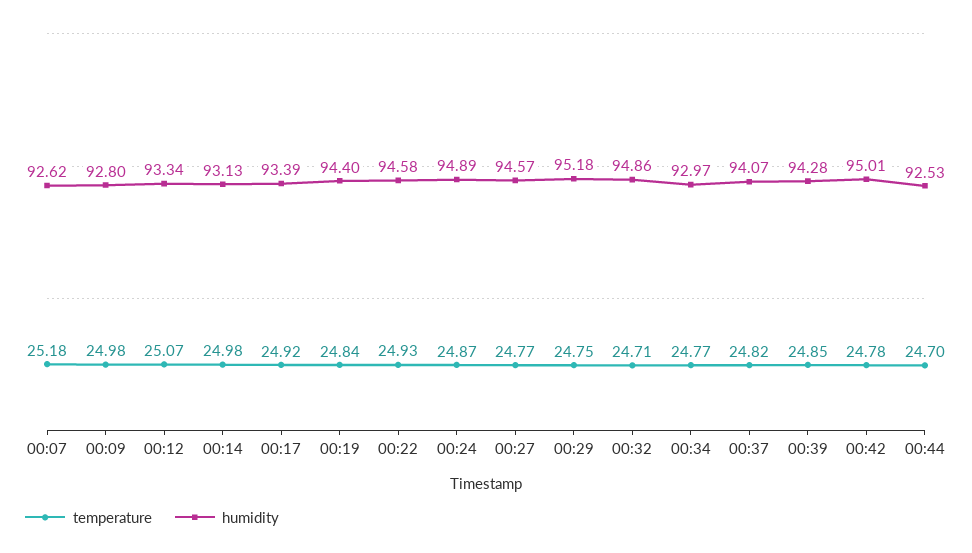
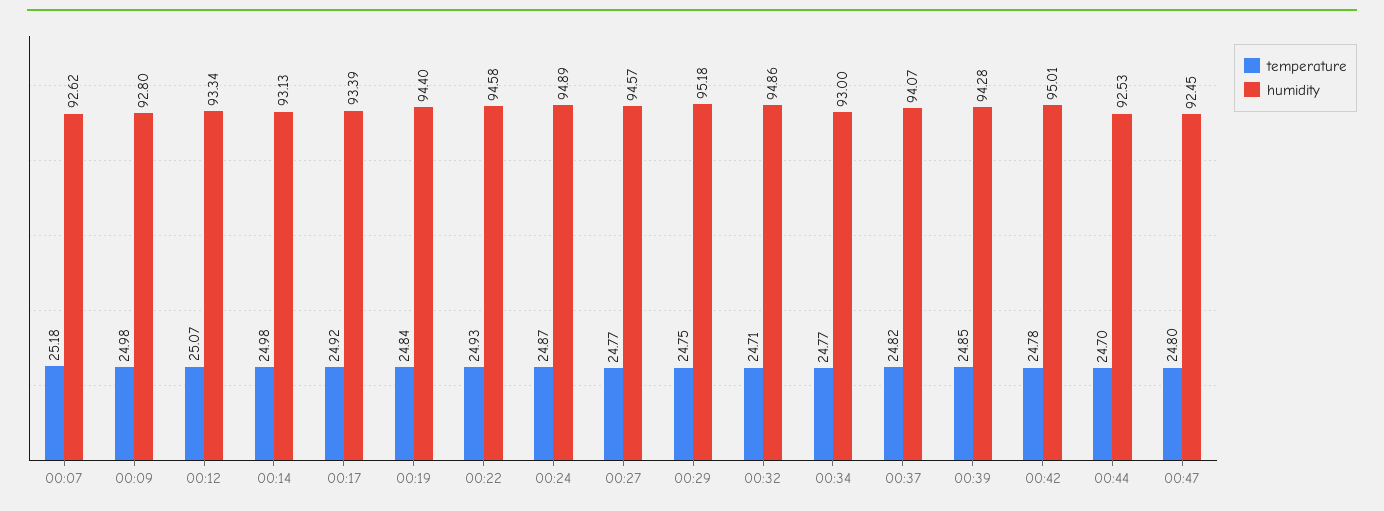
humidity, 00:34: 92.97 -> 93
temperature, 00:47: none -> 24.8
humidity, 00:47: none -> 92.45

